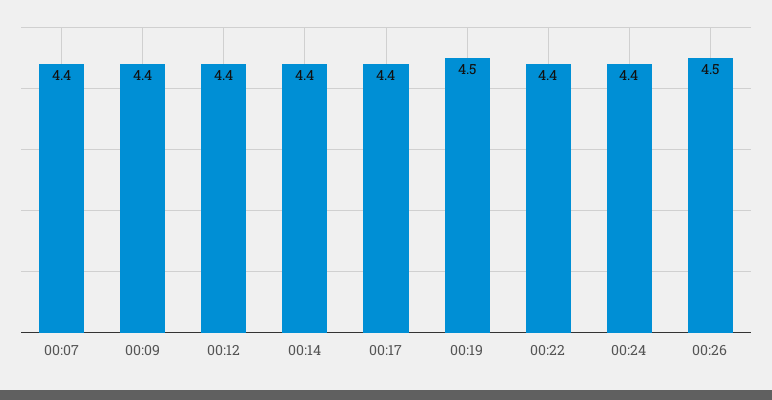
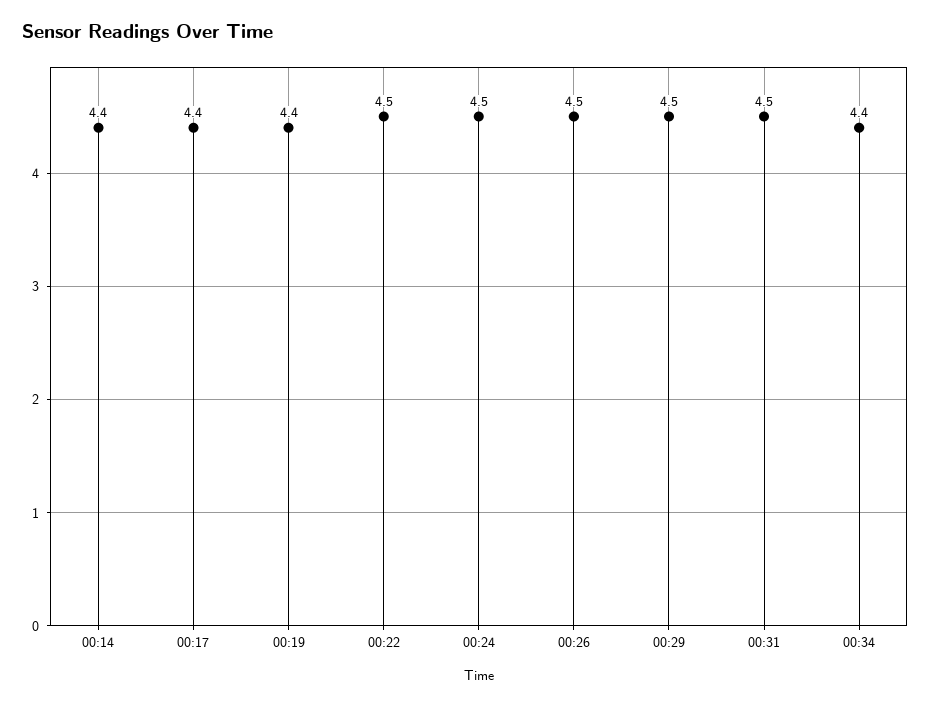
00:07: 4.4 -> none
00:09: 4.4 -> none
00:12: 4.4 -> none
00:19: 4.5 -> 4.4
00:22: 4.4 -> 4.5
00:24: 4.4 -> 4.5
00:29: none -> 4.5
00:31: none -> 4.5
00:34: none -> 4.4

